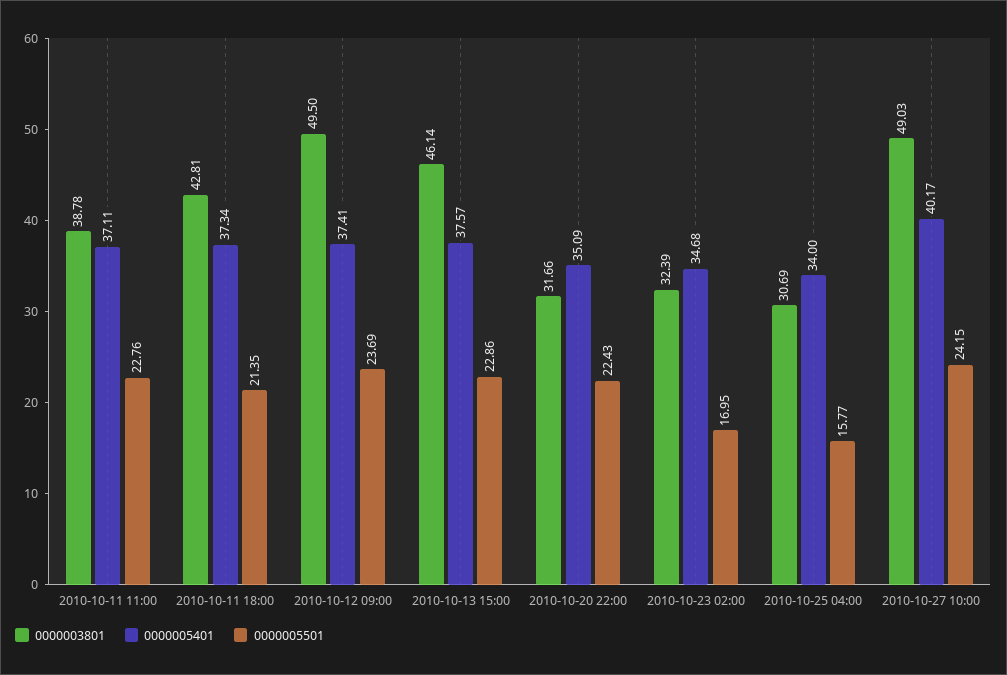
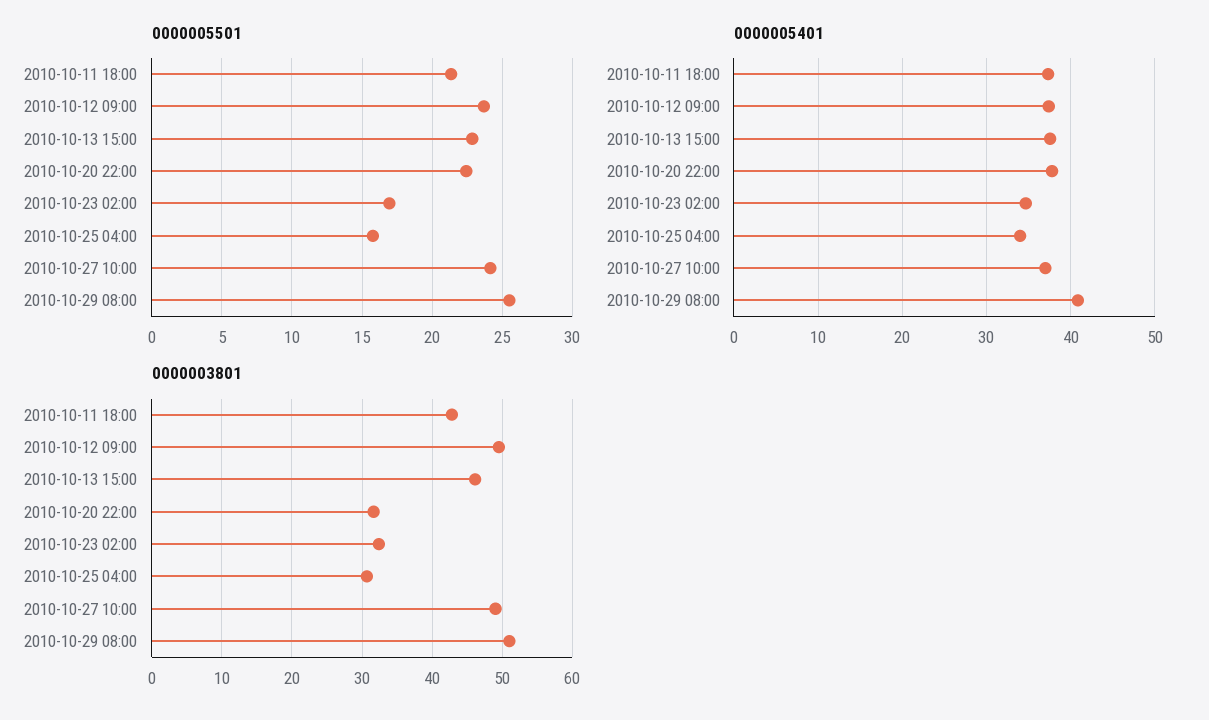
0000003801, 2010-10-11 11:00: 38.78 -> none
0000005401, 2010-10-11 11:00: 37.11 -> none
0000005501, 2010-10-11 11:00: 22.76 -> none
0000005401, 2010-10-20 22:00: 35.09 -> 38
0000005401, 2010-10-27 10:00: 40.17 -> 37
0000005501, 2010-10-29 08:00: none -> 25.5
0000005401, 2010-10-29 08:00: none -> 41
0000003801, 2010-10-29 08:00: none -> 51

